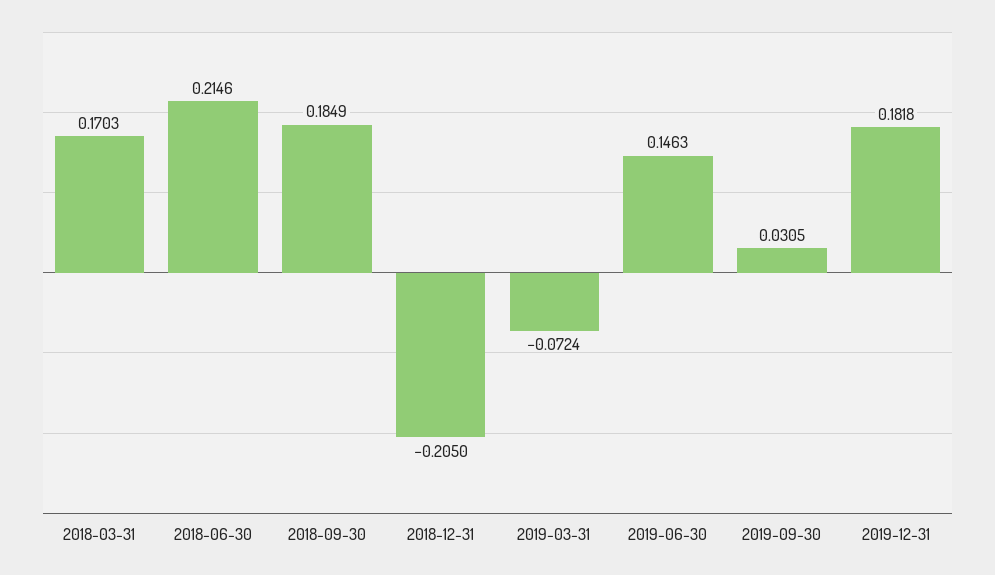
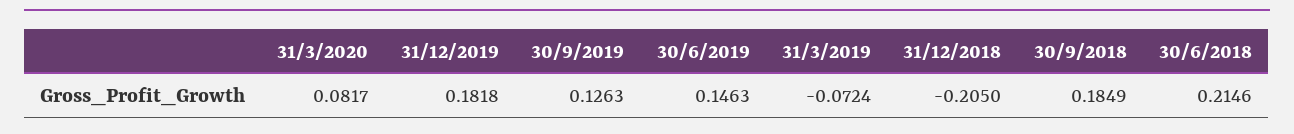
2018-03-31: 0.1703 -> none
2019-09-30: 0.0305 -> 0.1263
31/3/2020: none -> 0.0817

